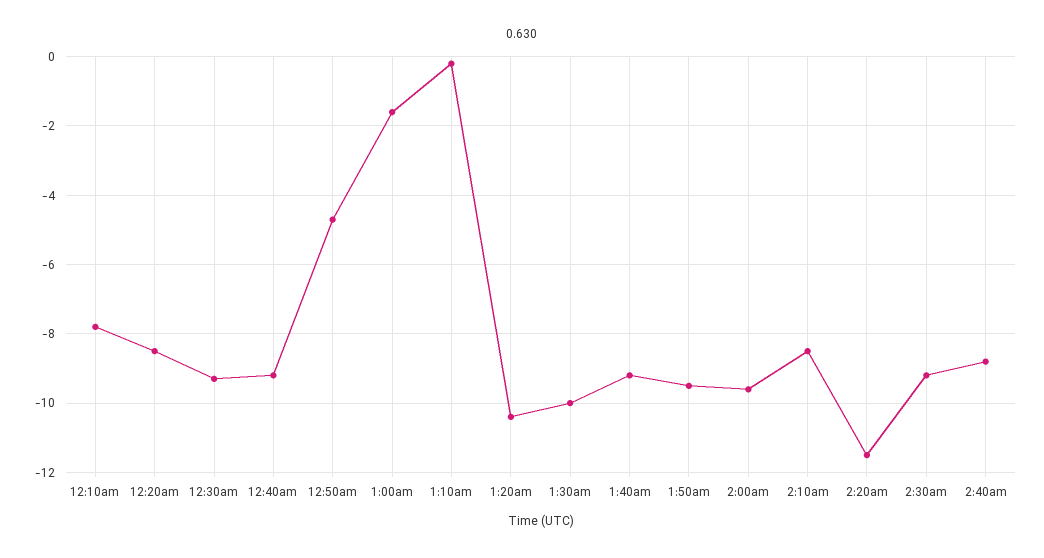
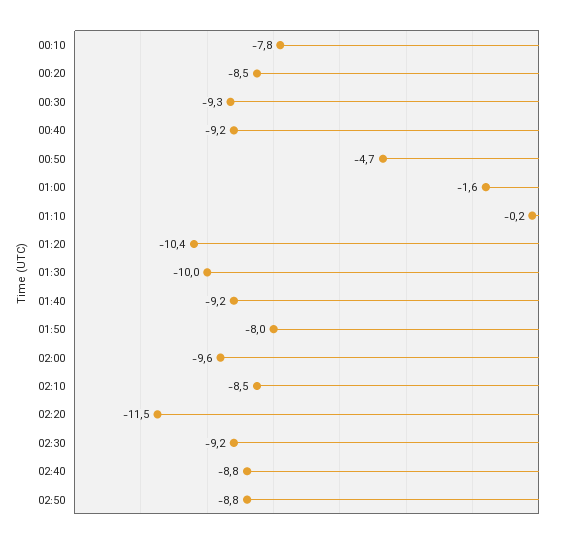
1:50am: -9.5 -> -8
02:50: none -> -8.8

